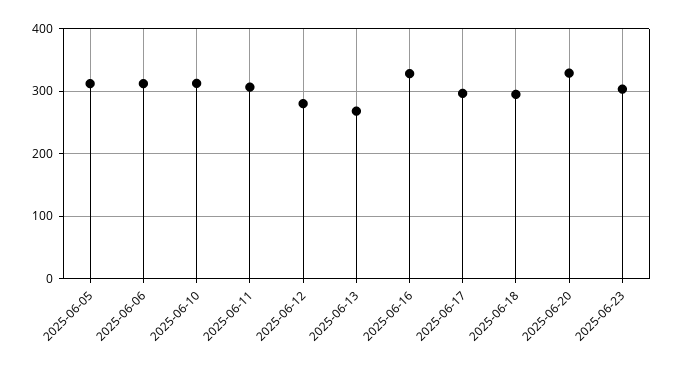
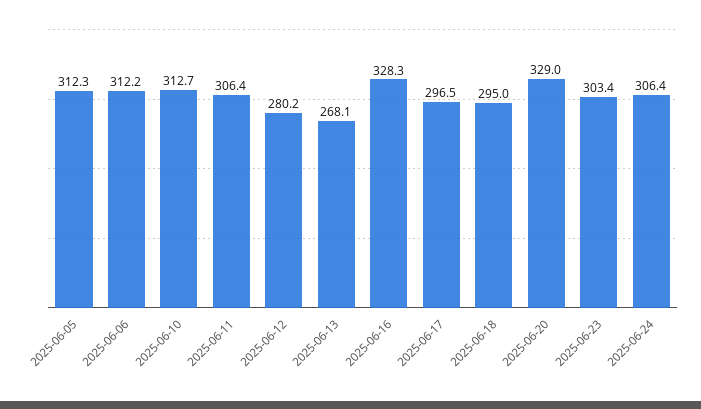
2025-06-24: none -> 306.4

